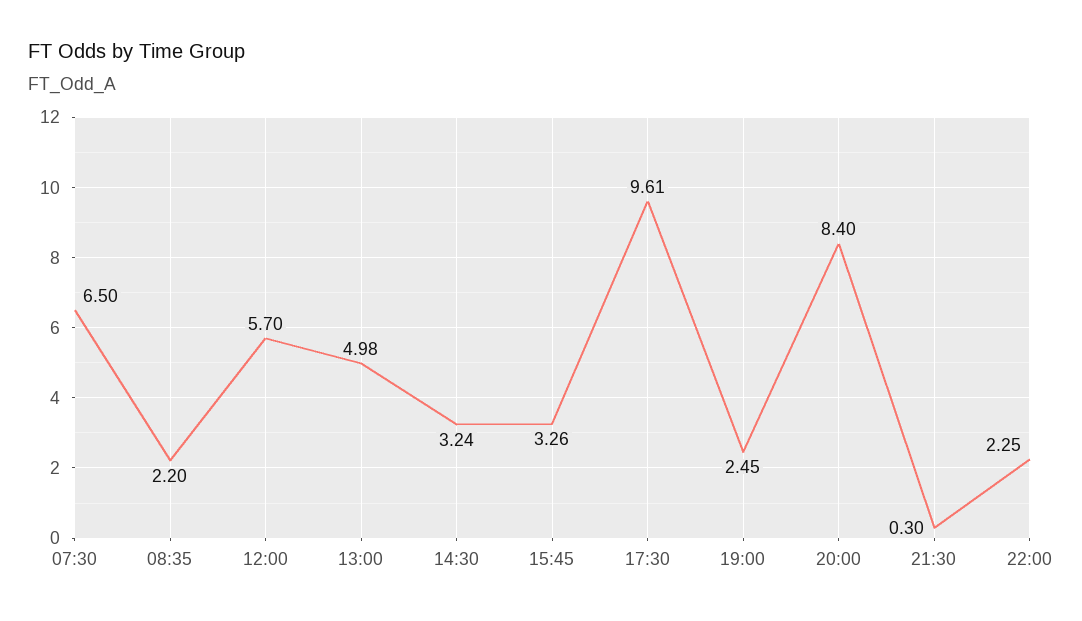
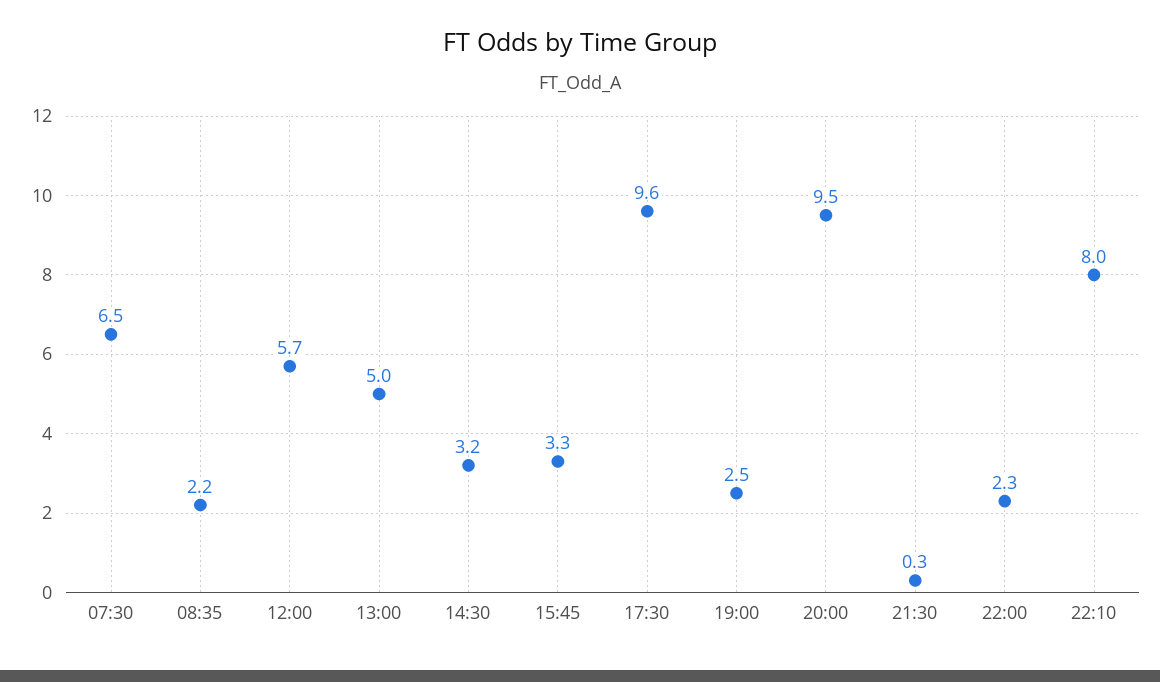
20:00: 8.4 -> 9.5
22:10: none -> 8

